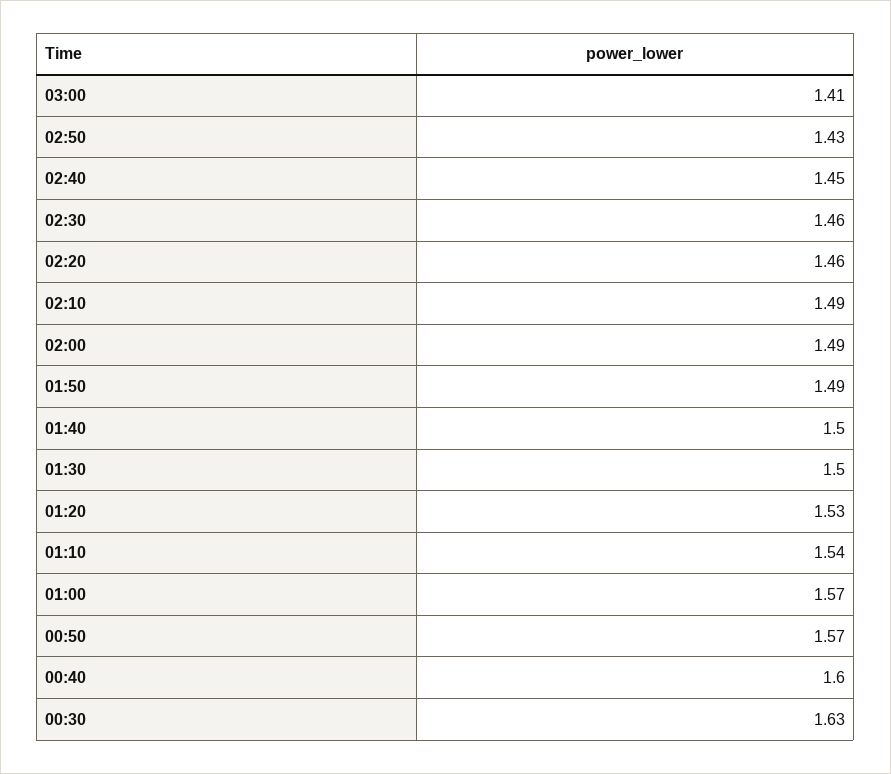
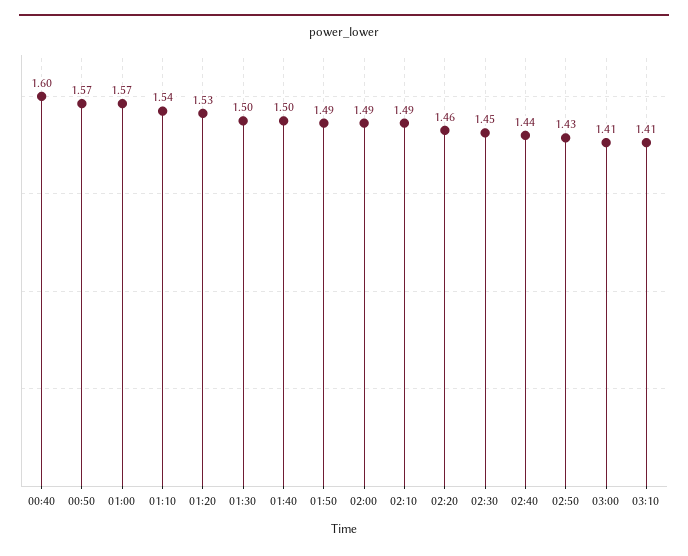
02:40: 1.45 -> 1.44
02:30: 1.46 -> 1.45
00:30: 1.63 -> none
03:10: none -> 1.41

